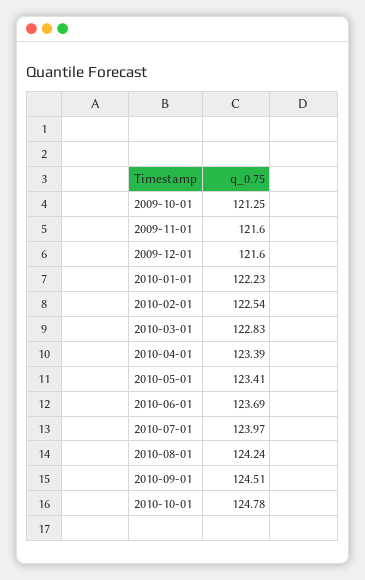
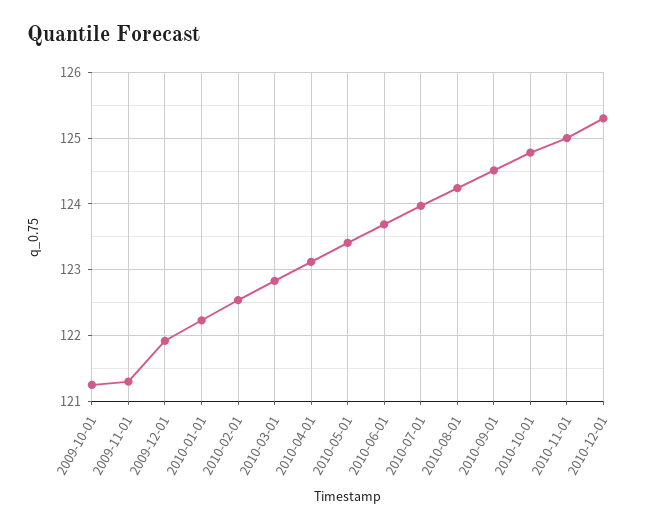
2009-11-01: 121.6 -> 121.3
2009-12-01: 121.6 -> 121.9
2010-04-01: 123.39 -> 123.1
2010-11-01: none -> 125
2010-12-01: none -> 125.3

